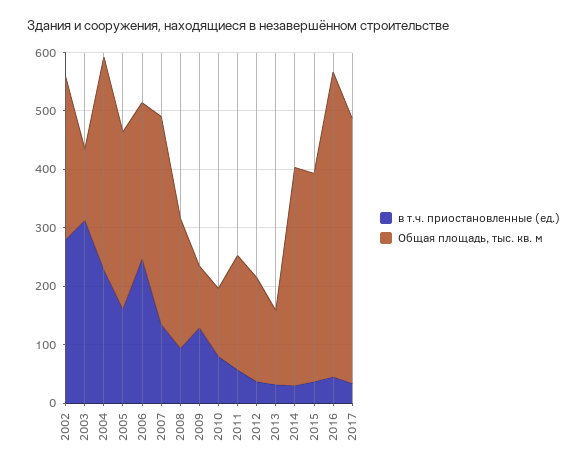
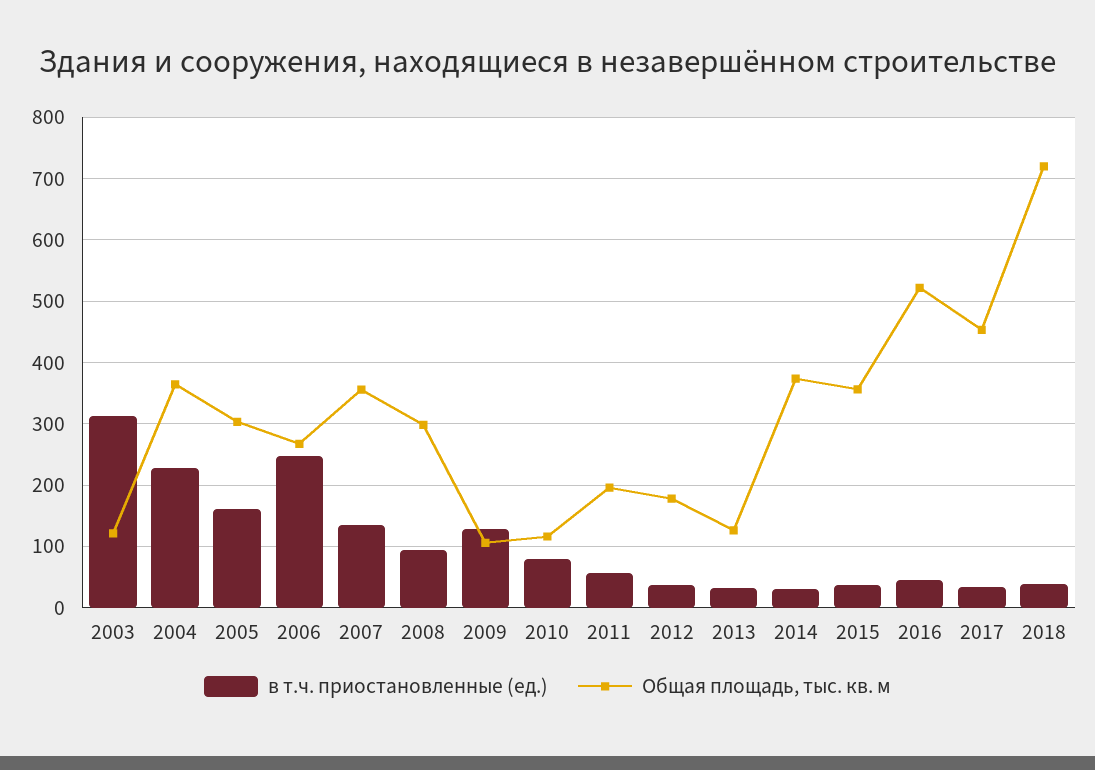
в т.ч. приостановленные (ед.), 2002: 280 -> none
Общая площадь, тыс. кв. м, 2002: 280 -> none
Общая площадь, тыс. кв. м, 2008: 220 -> 300
в т.ч. приостановленные (ед.), 2018: none -> 40
Общая площадь, тыс. кв. м, 2018: none -> 720

